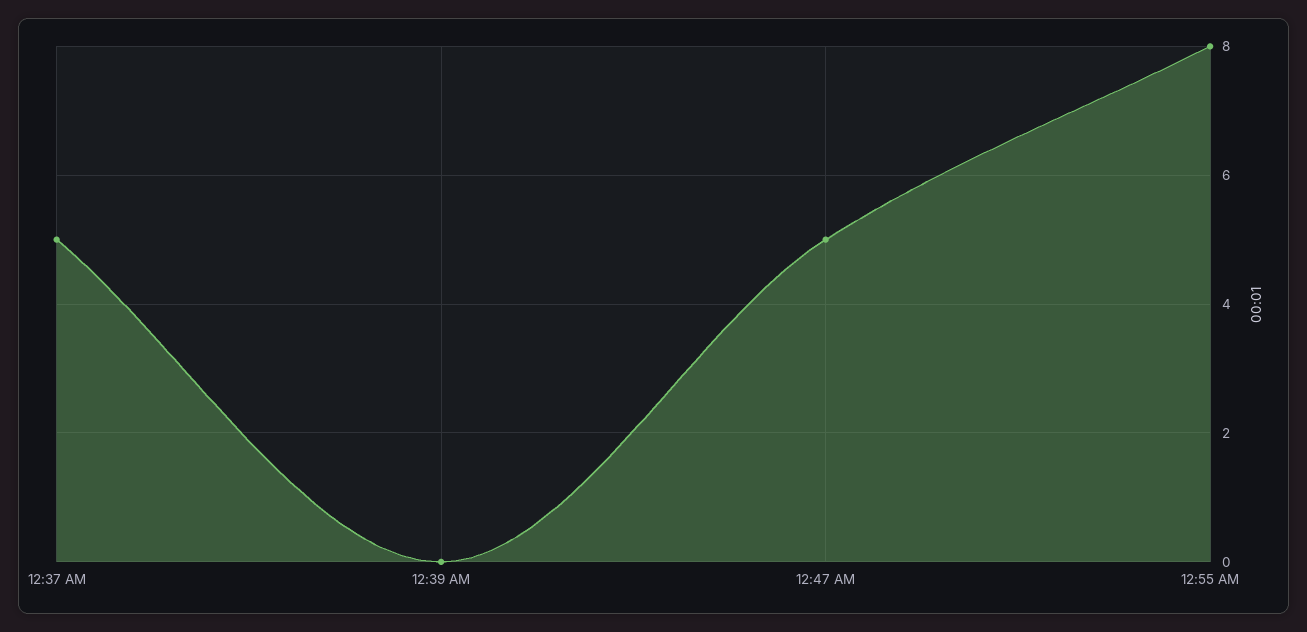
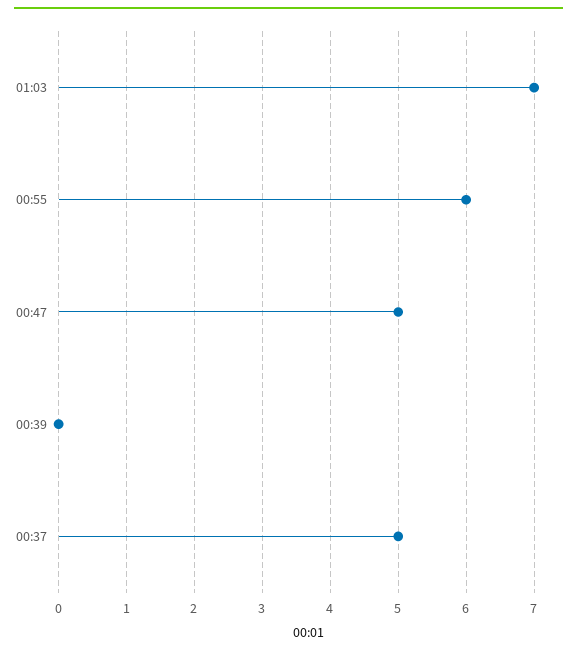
12:55 AM: 8 -> 6
01:03: none -> 7

